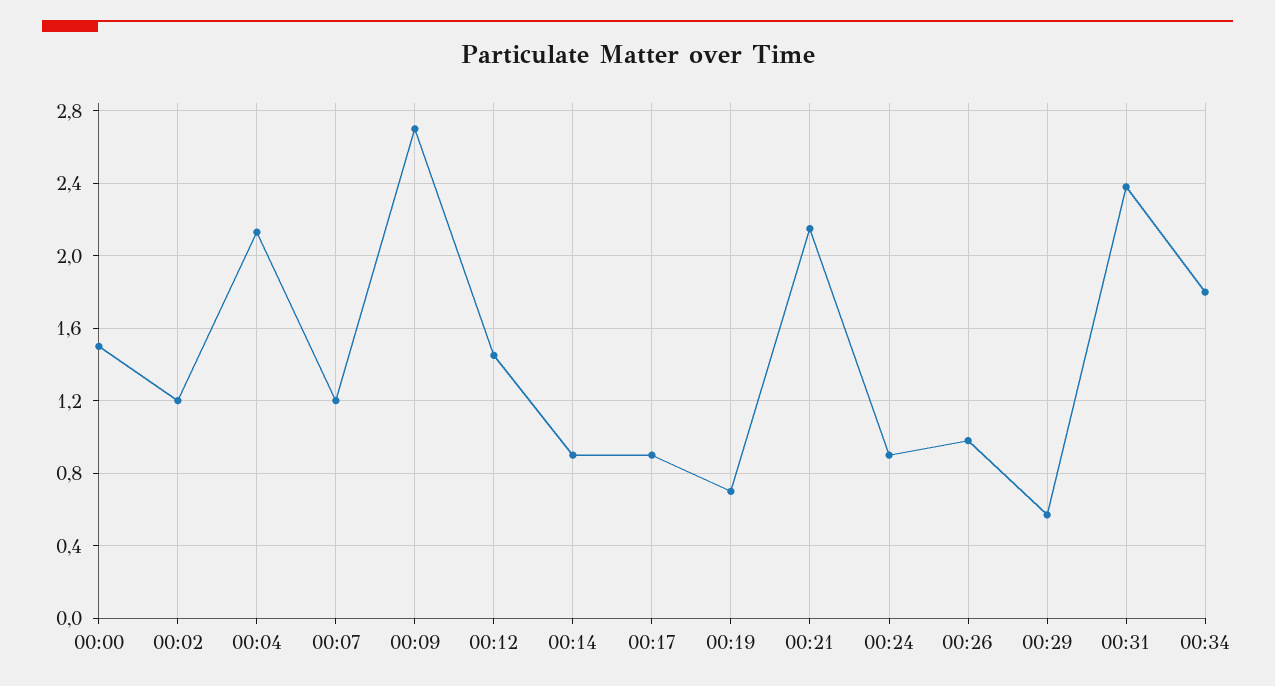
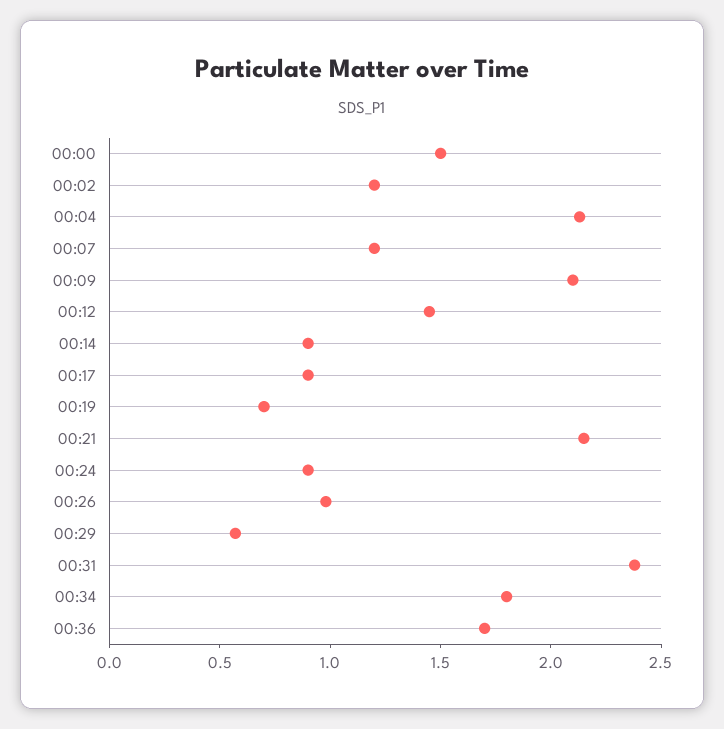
00:09: 2.7 -> 2.1
00:36: none -> 1.7

